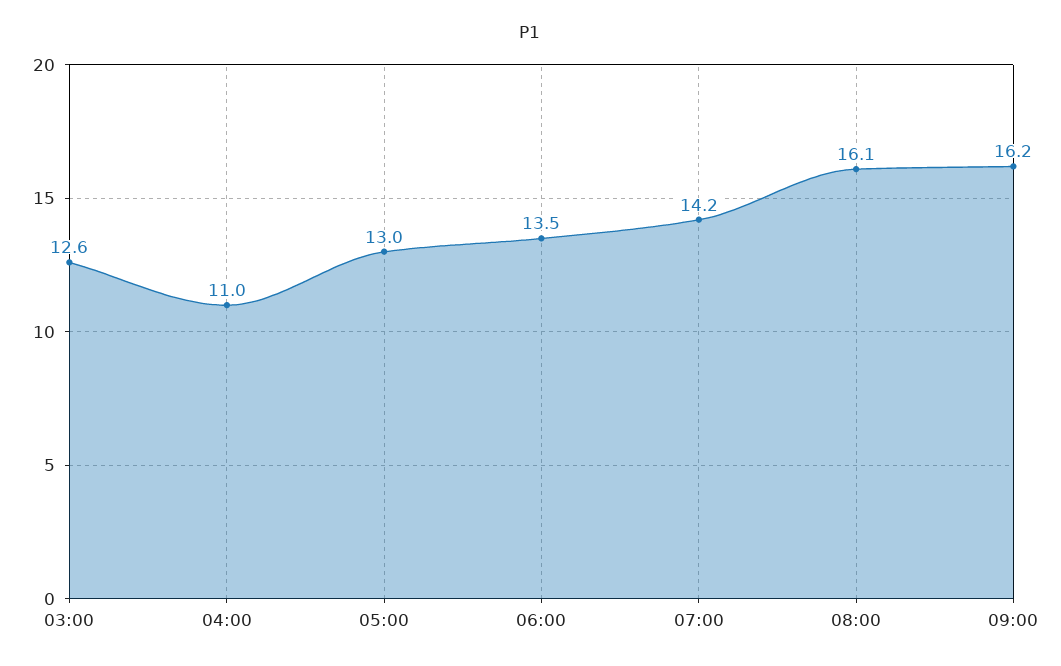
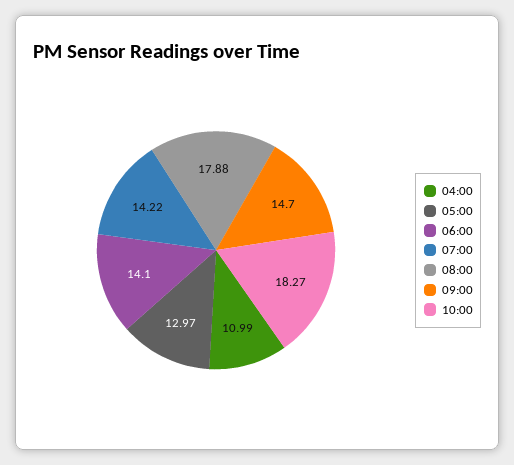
03:00: 12.6 -> none
06:00: 13.5 -> 14.1
08:00: 16.1 -> 17.88
09:00: 16.2 -> 14.7
10:00: none -> 18.27

